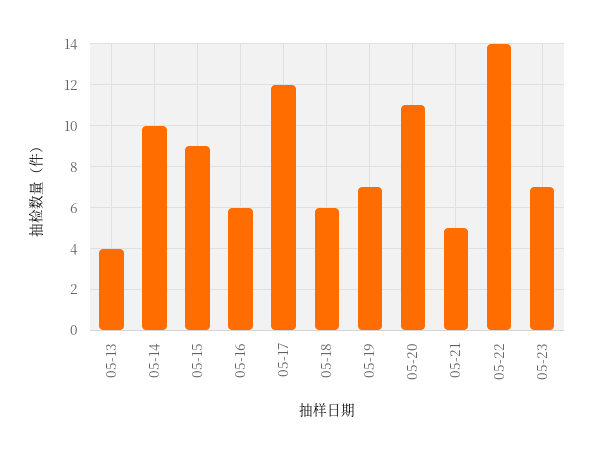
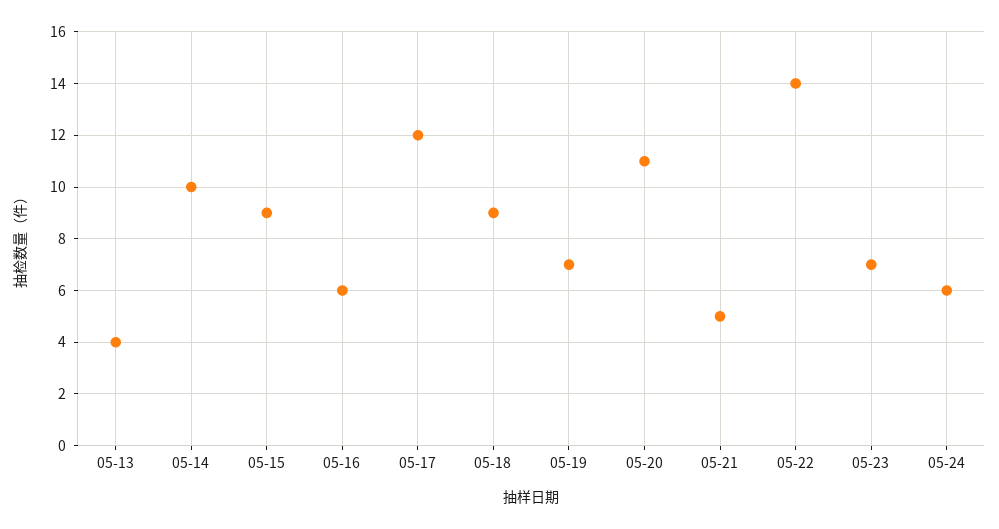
05-18: 6 -> 9
05-24: none -> 6

